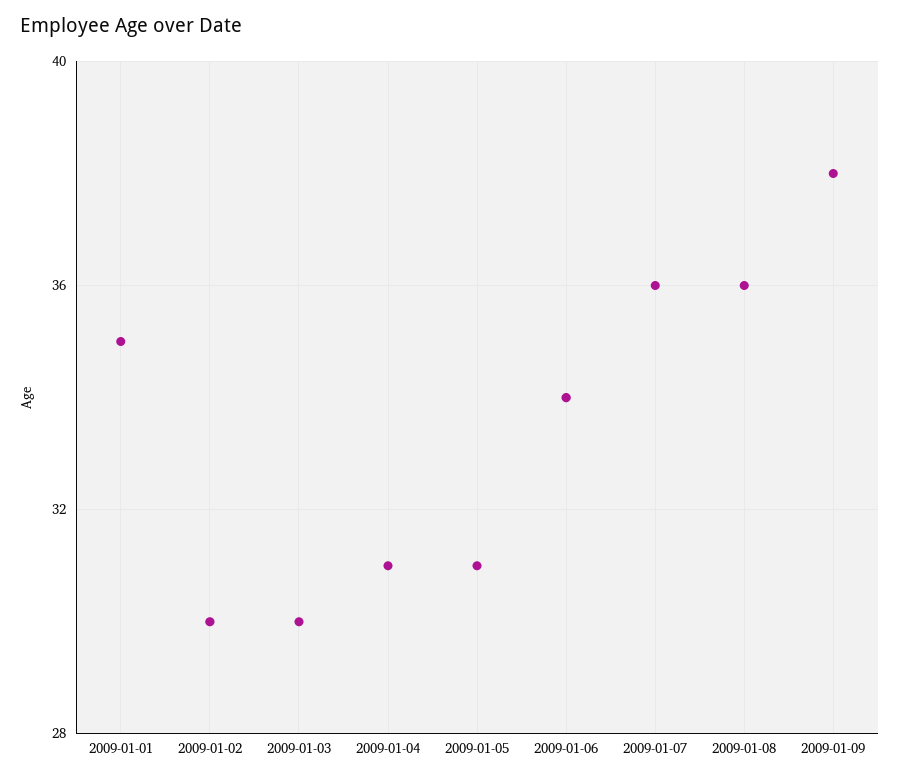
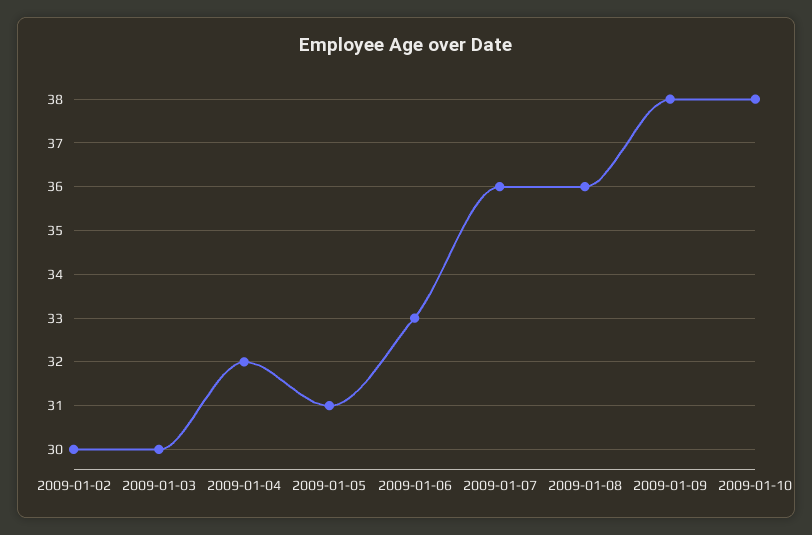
2009-01-01: 35 -> none
2009-01-04: 31 -> 32
2009-01-06: 34 -> 33
2009-01-10: none -> 38

